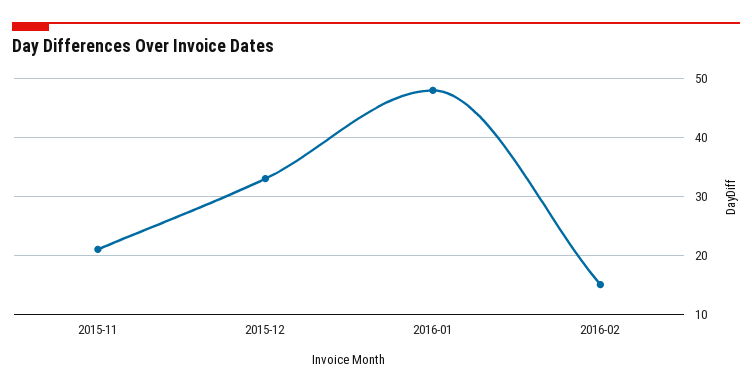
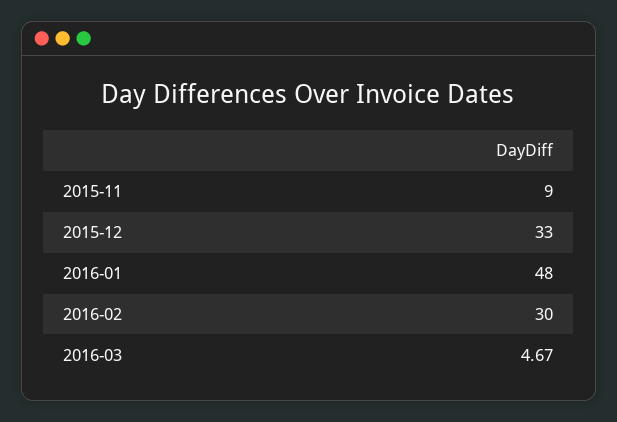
2015-11: 20 -> 9
2016-02: 15 -> 30
2016-03: none -> 4.67

